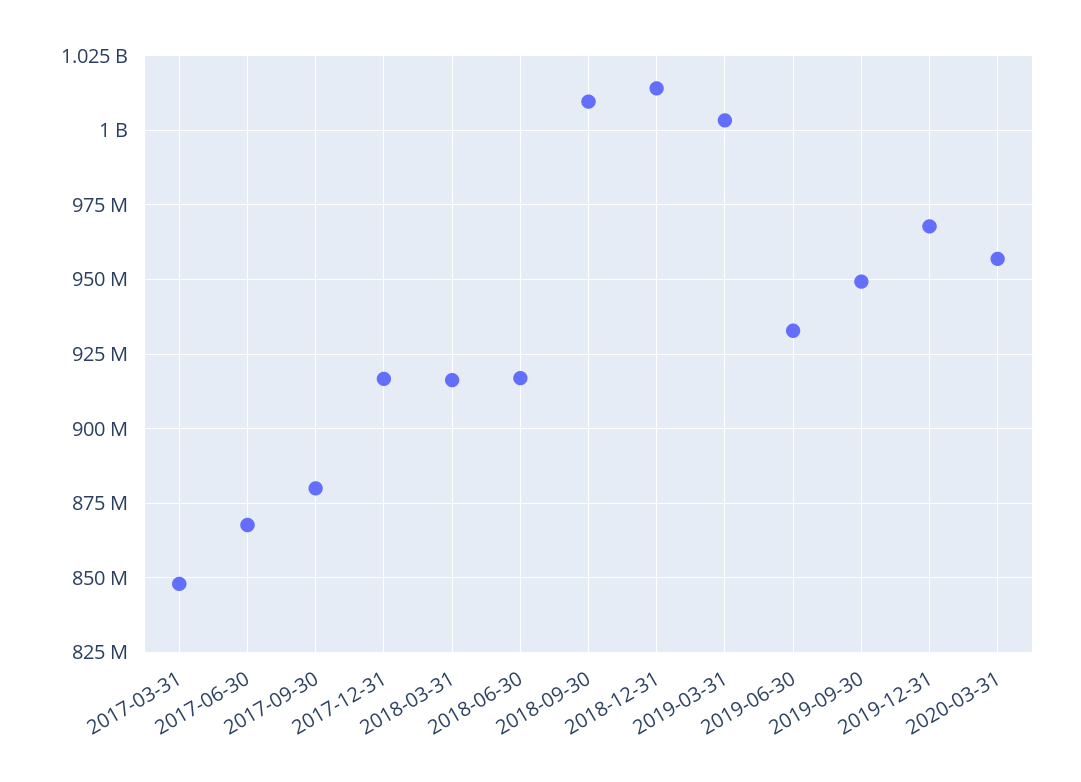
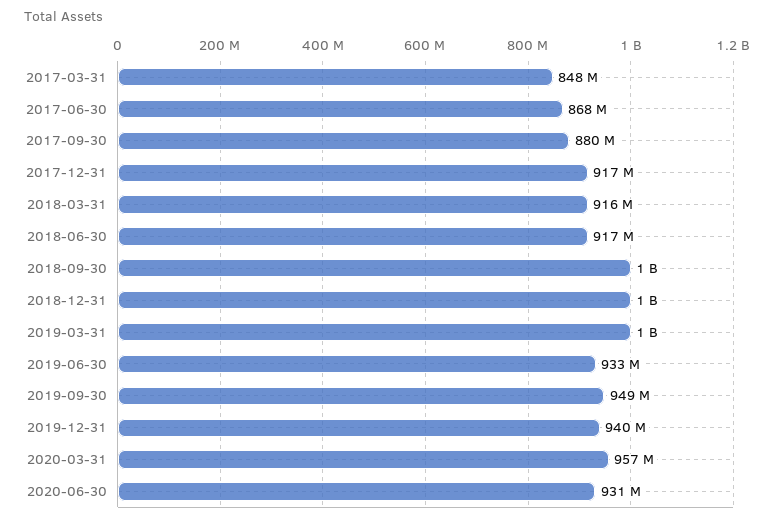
2019-12-31: 967500000 -> 940000000
2020-06-30: none -> 931000000

